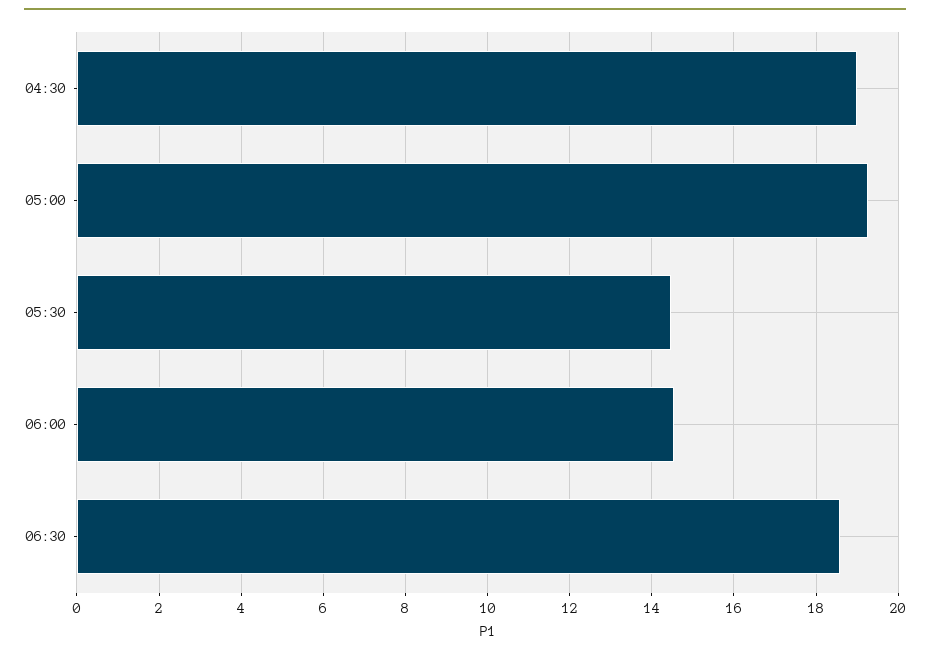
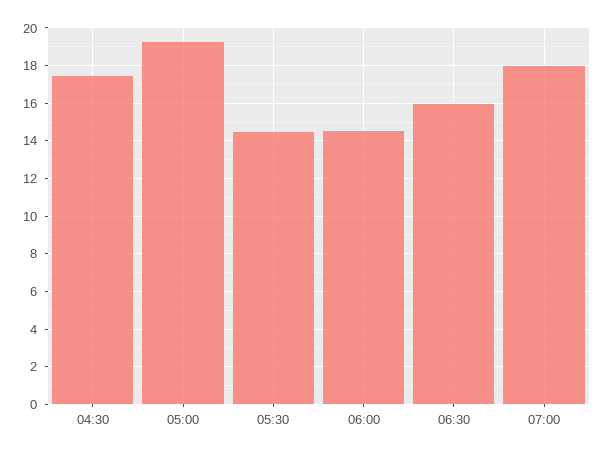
04:30: 19 -> 17.5
06:30: 18.6 -> 16
07:00: none -> 18

